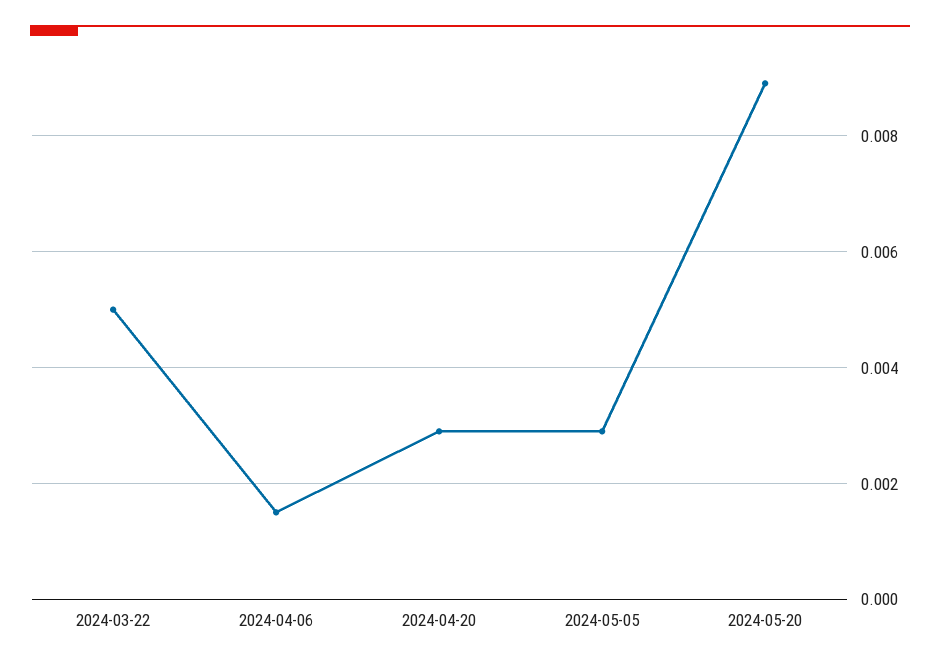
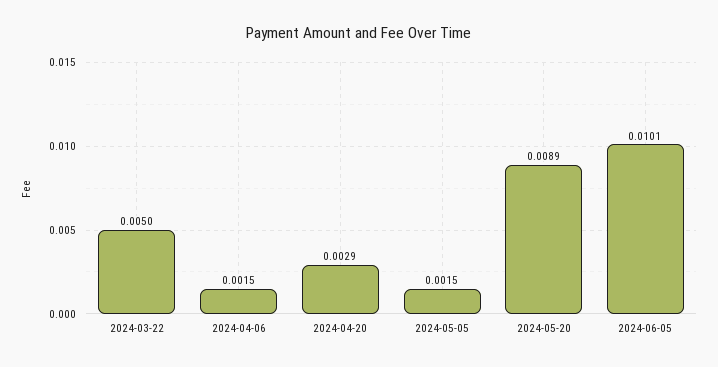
2024-05-05: 0.003 -> 0.0015
2024-06-05: none -> 0.0101

